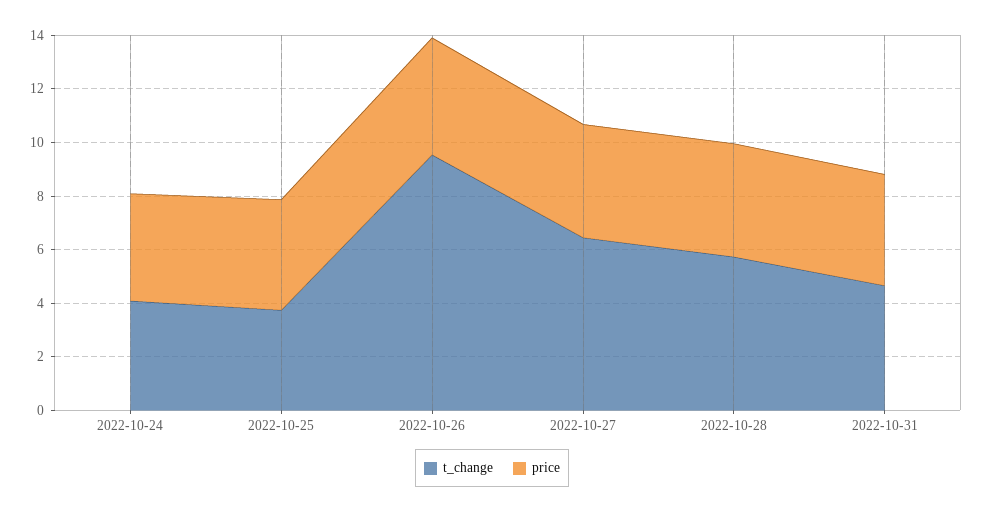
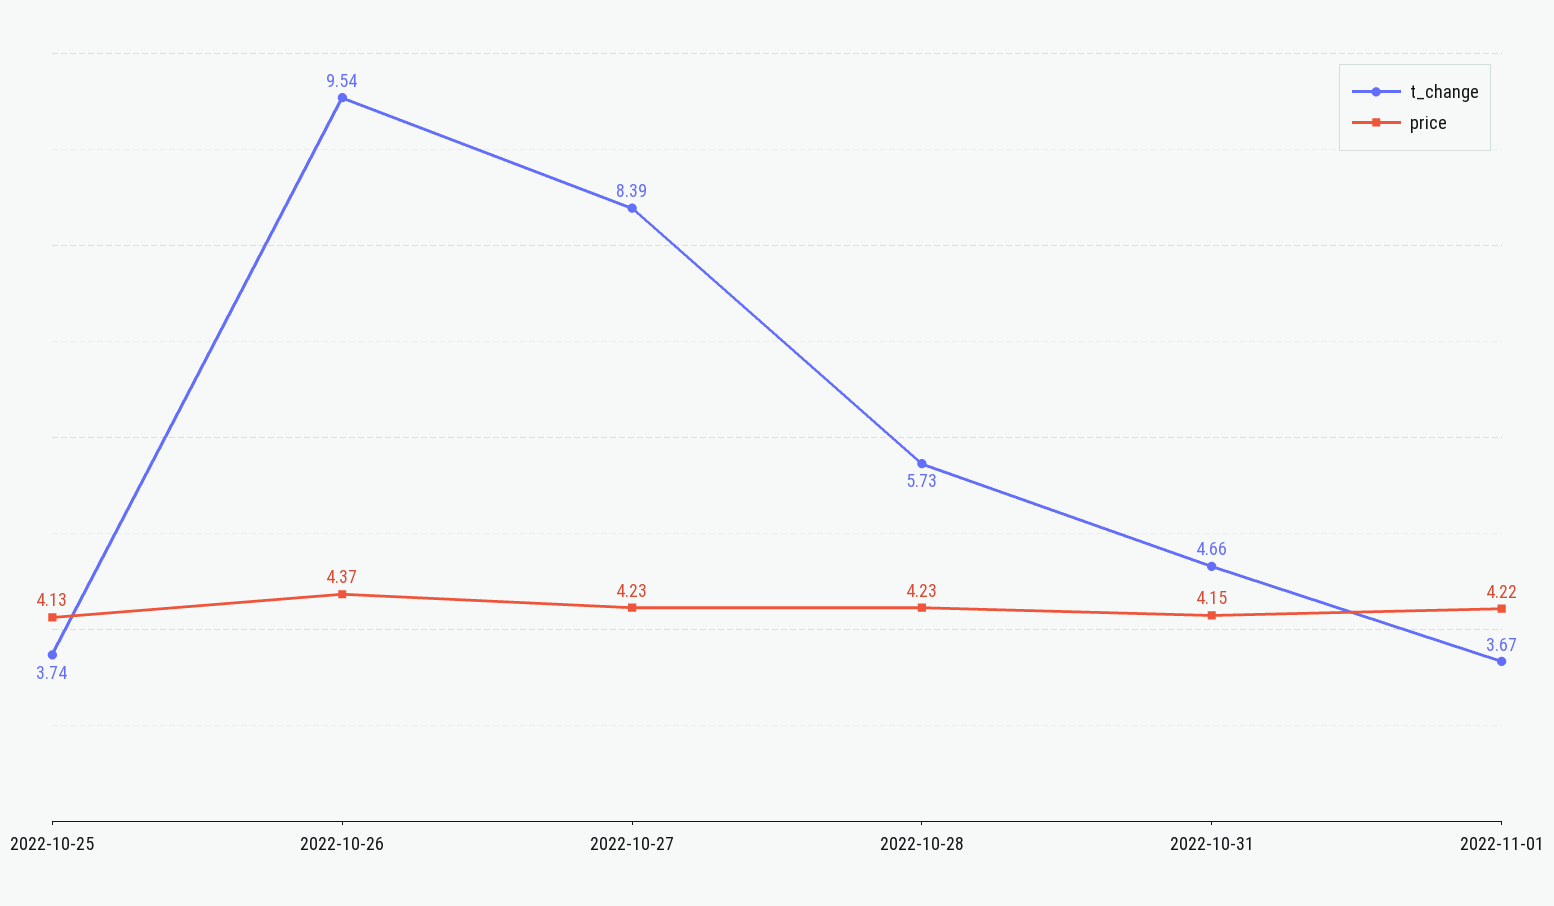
t_change, 2022-10-24: 4 -> none
price, 2022-10-24: 4 -> none
t_change, 2022-10-27: 6.5 -> 8.39
t_change, 2022-11-01: none -> 3.67
price, 2022-11-01: none -> 4.22

